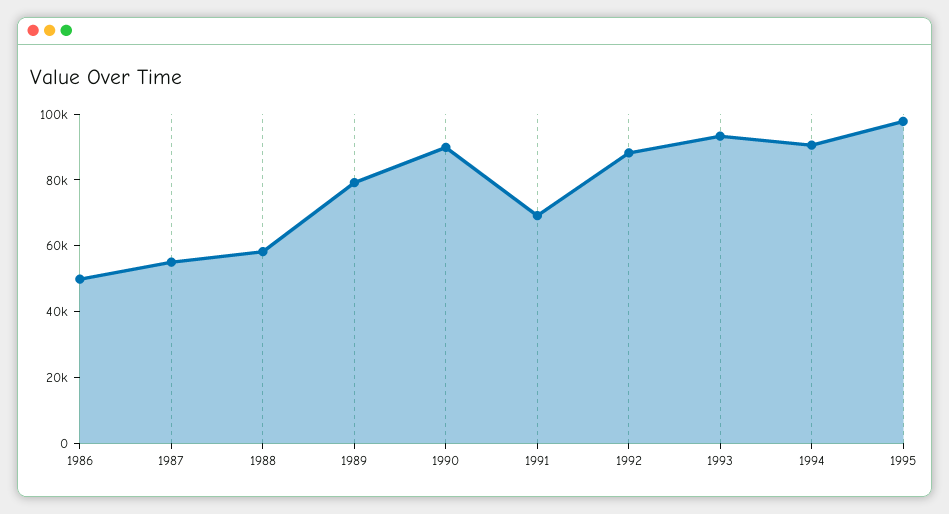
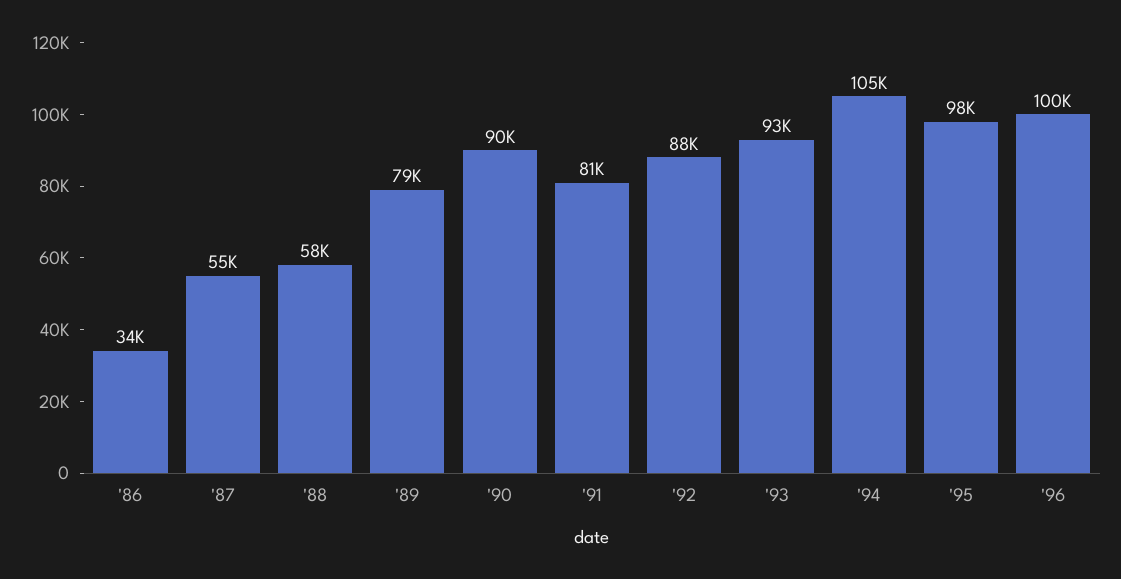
1986: 50000 -> 34000
1991: 70000 -> 81000
1994: 90000 -> 105000
'96: none -> 100000

